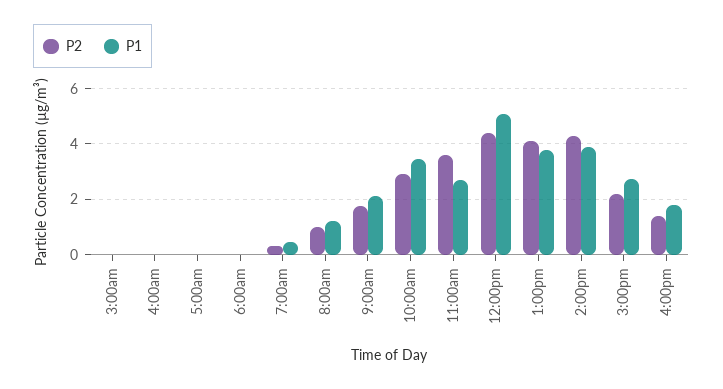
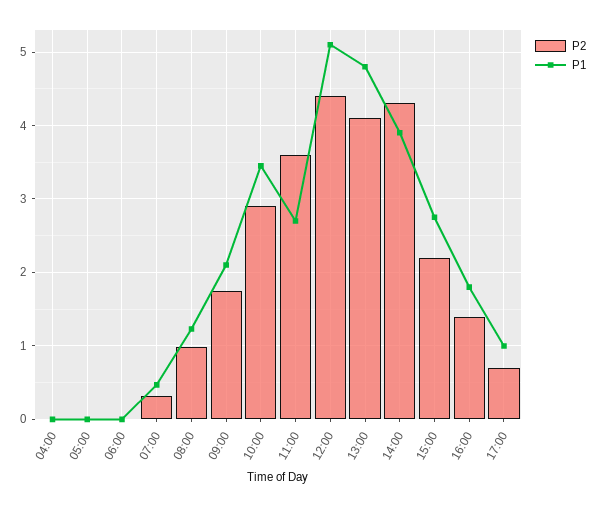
P2, 3:00am: 0 -> none
P1, 3:00am: 0 -> none
P1, 1:00pm: 3.75 -> 4.8
P2, 17:00: none -> 0.7
P1, 17:00: none -> 1

